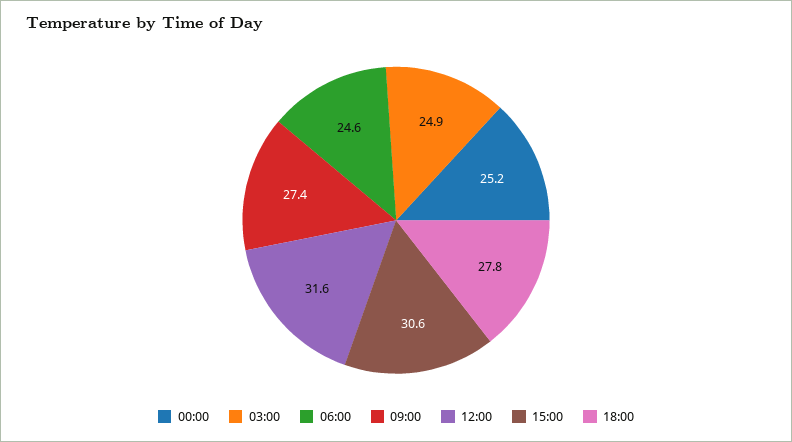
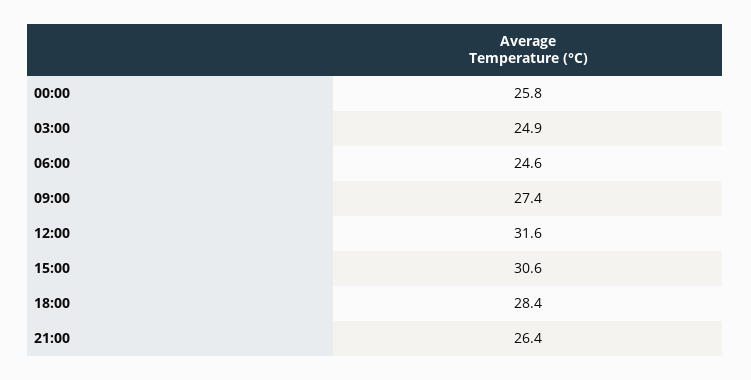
00:00: 25.2 -> 25.8
18:00: 27.8 -> 28.4
21:00: none -> 26.4

